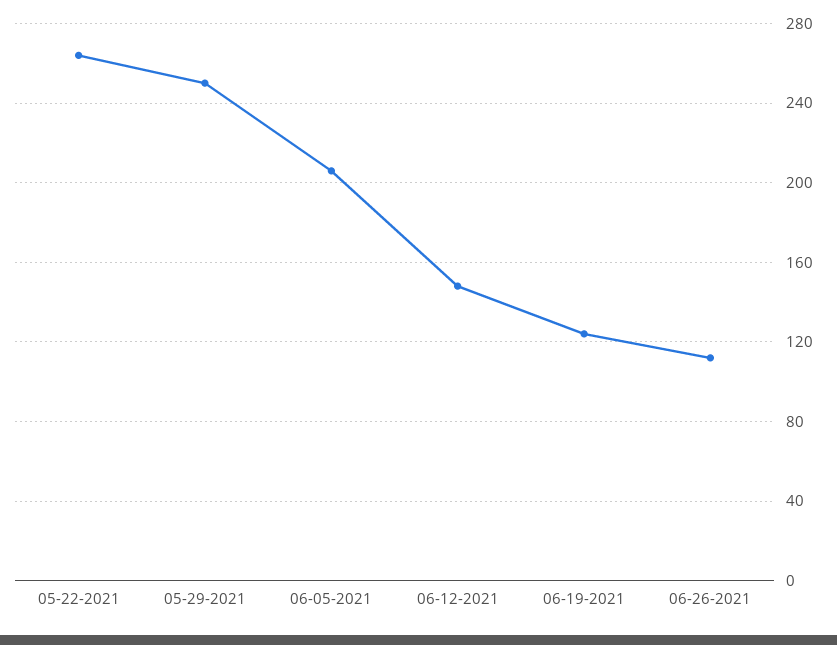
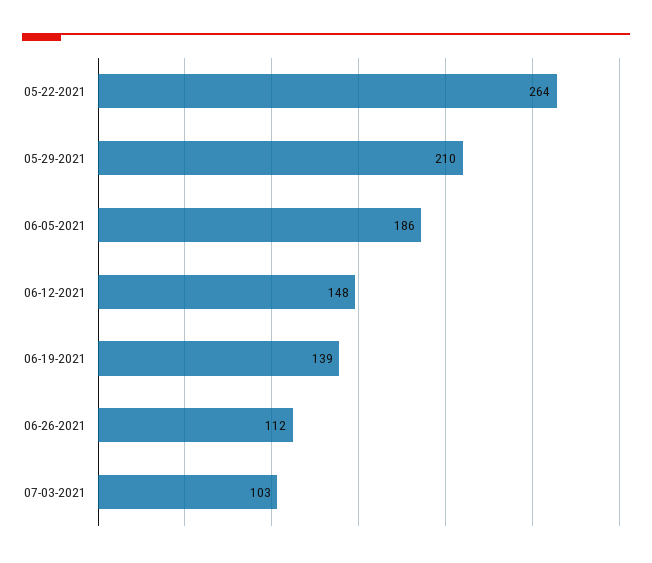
05-29-2021: 250 -> 210
06-05-2021: 205 -> 186
06-19-2021: 125 -> 139
07-03-2021: none -> 103

